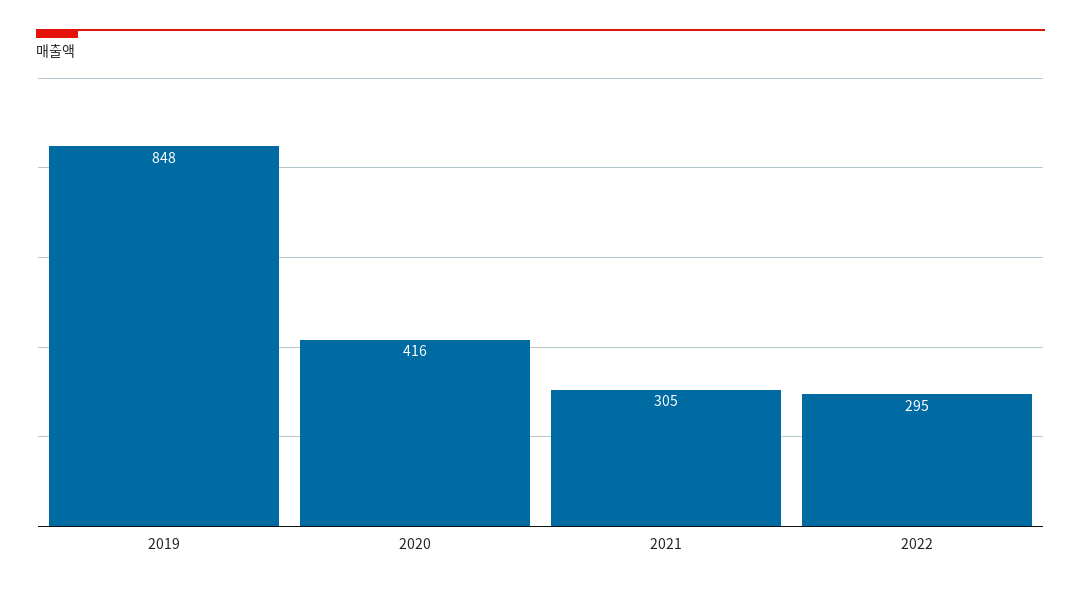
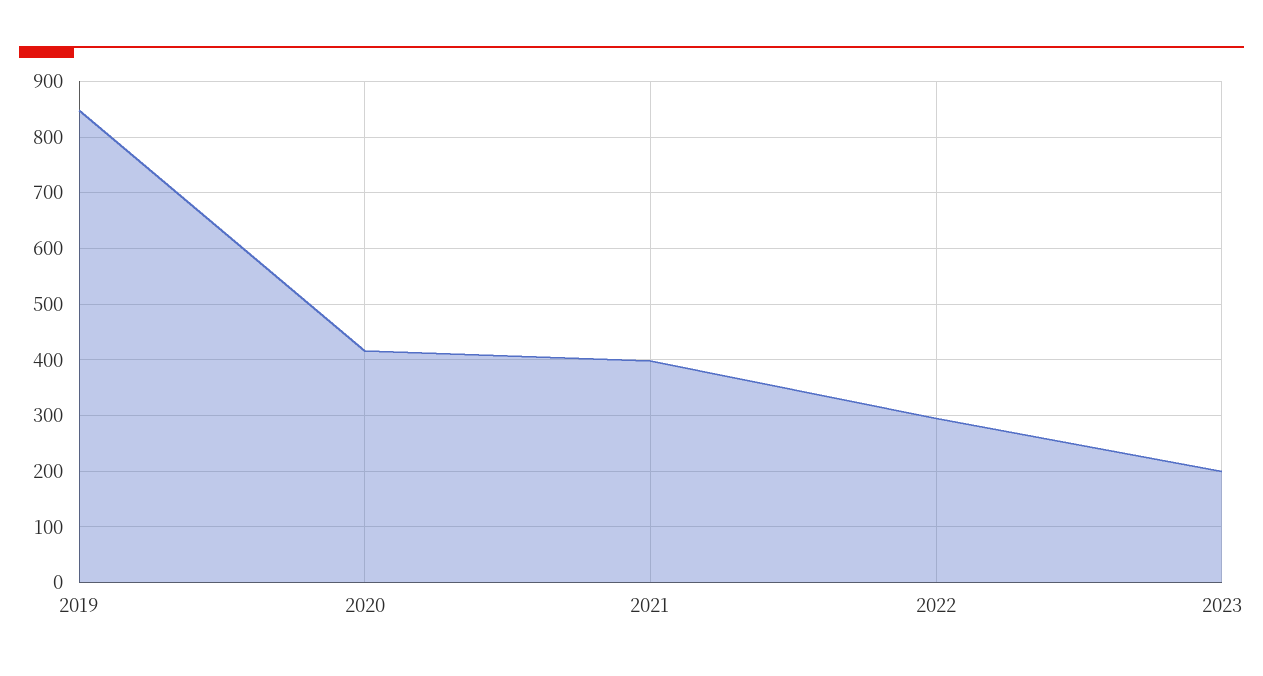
2021: 305 -> 400
2023: none -> 200

